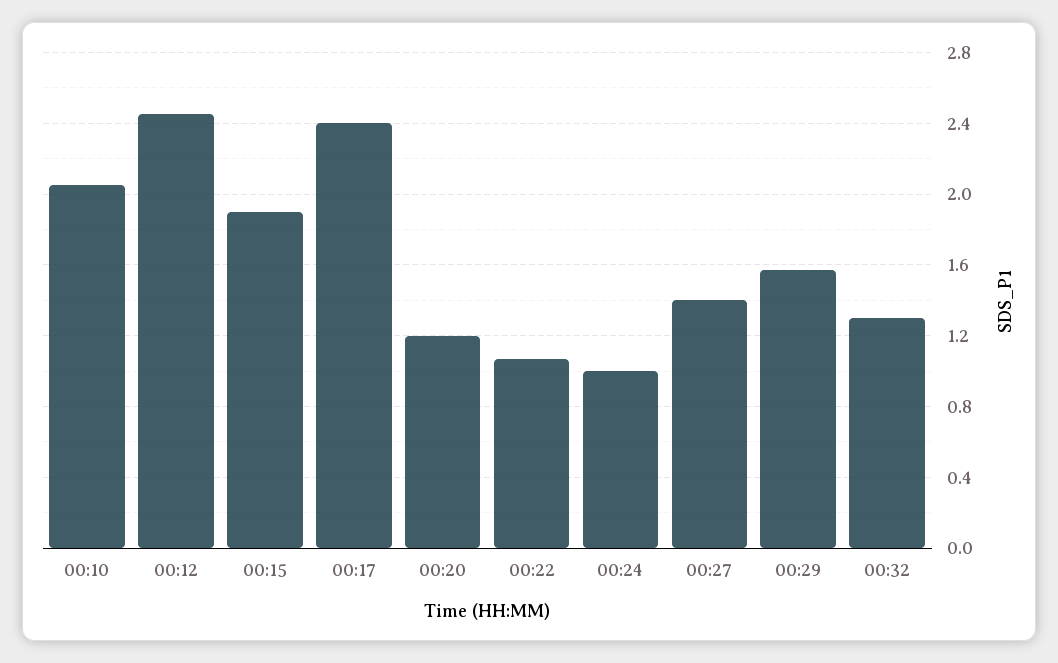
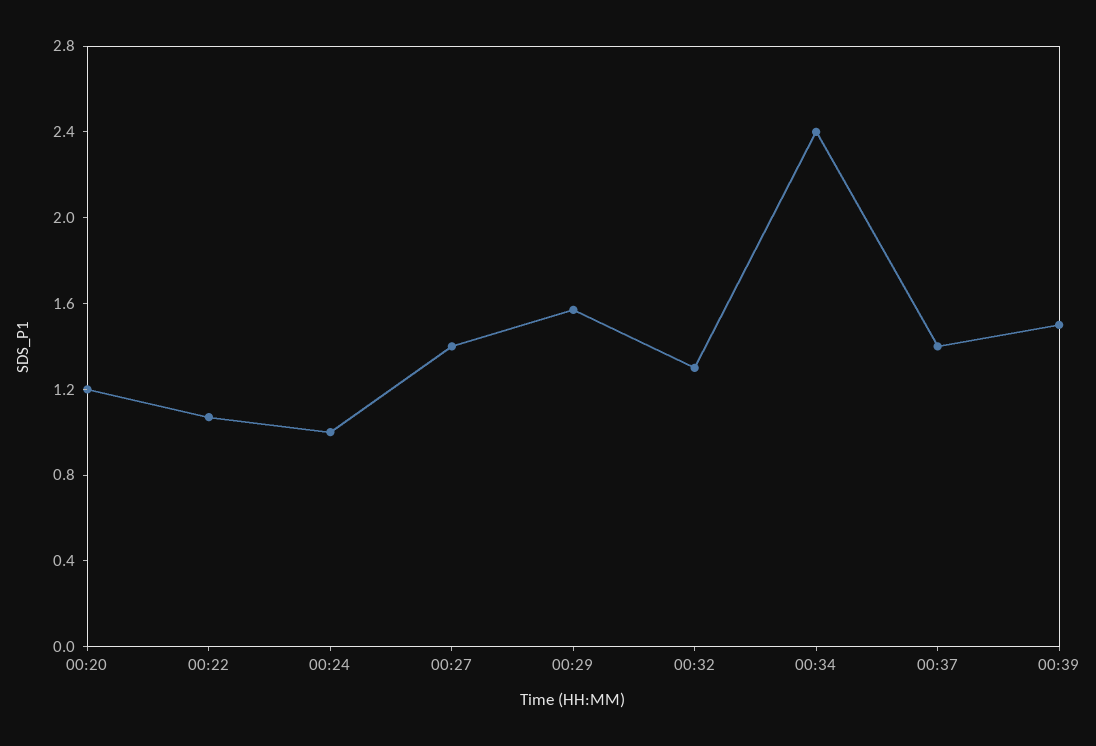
00:10: 2.05 -> none
00:12: 2.45 -> none
00:15: 1.9 -> none
00:17: 2.4 -> none
00:34: none -> 2.4
00:37: none -> 1.4
00:39: none -> 1.5

